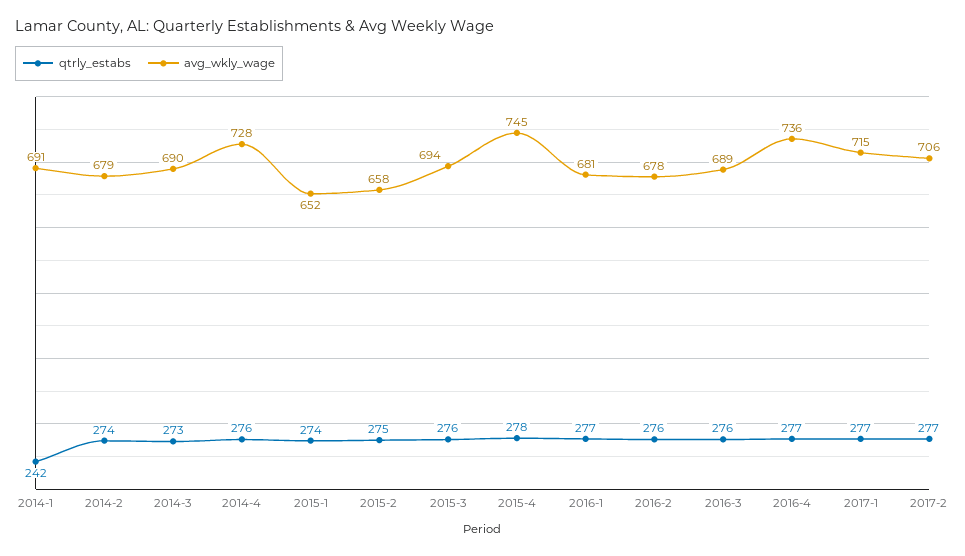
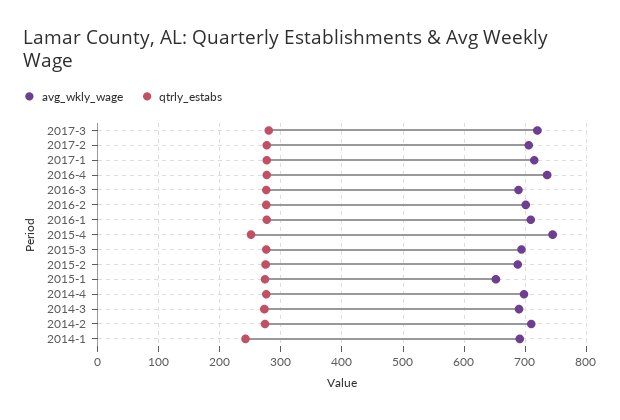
avg_wkly_wage, 2014-2: 679 -> 710
avg_wkly_wage, 2014-4: 728 -> 700
avg_wkly_wage, 2015-2: 658 -> 690
qtrly_estabs, 2015-4: 278 -> 250
avg_wkly_wage, 2016-1: 681 -> 710
avg_wkly_wage, 2016-2: 678 -> 700
avg_wkly_wage, 2017-3: none -> 720
qtrly_estabs, 2017-3: none -> 280

